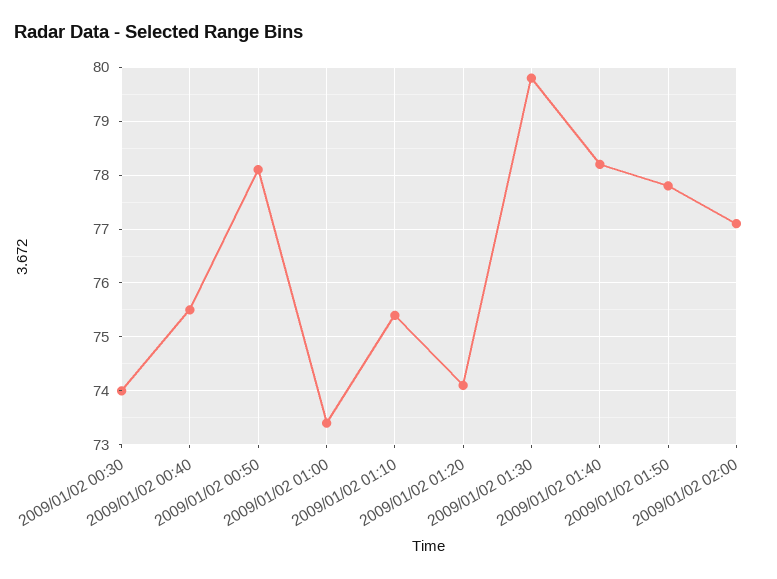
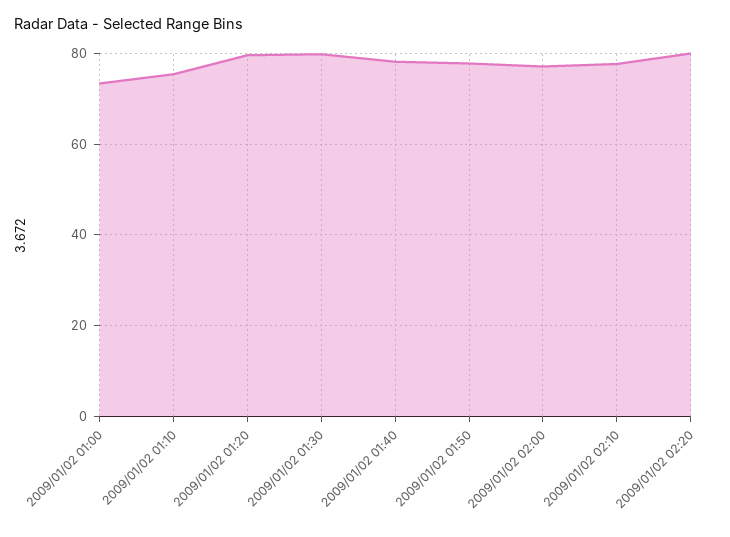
2009/01/02 00:30: 74 -> none
2009/01/02 00:40: 75.5 -> none
2009/01/02 00:50: 78 -> none
2009/01/02 01:20: 74 -> 80
2009/01/02 02:10: none -> 78
2009/01/02 02:20: none -> 80

